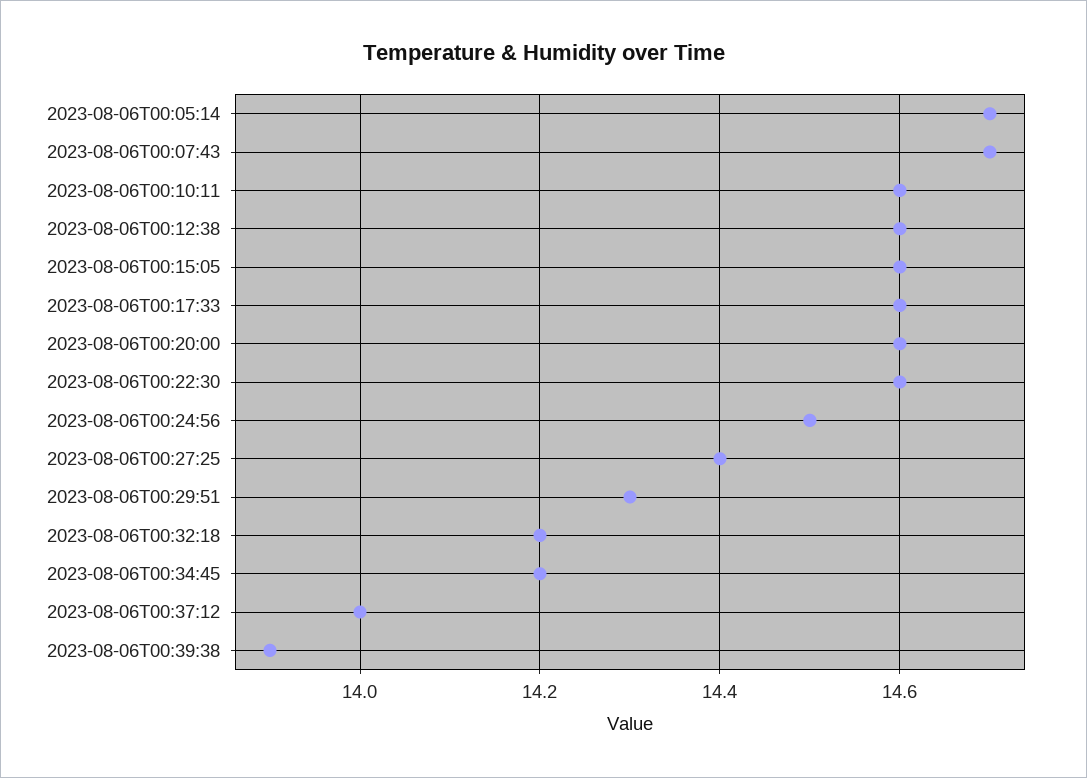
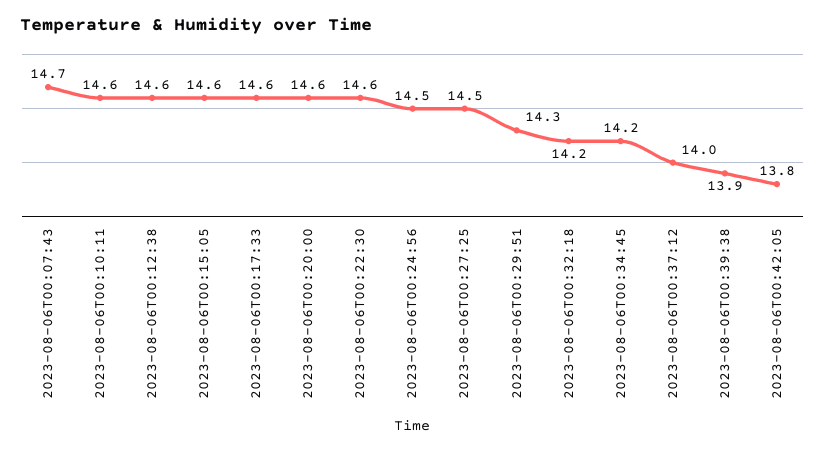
2023-08-06T00:05:14: 14.7 -> none
2023-08-06T00:27:25: 14.4 -> 14.5
2023-08-06T00:42:05: none -> 13.8

